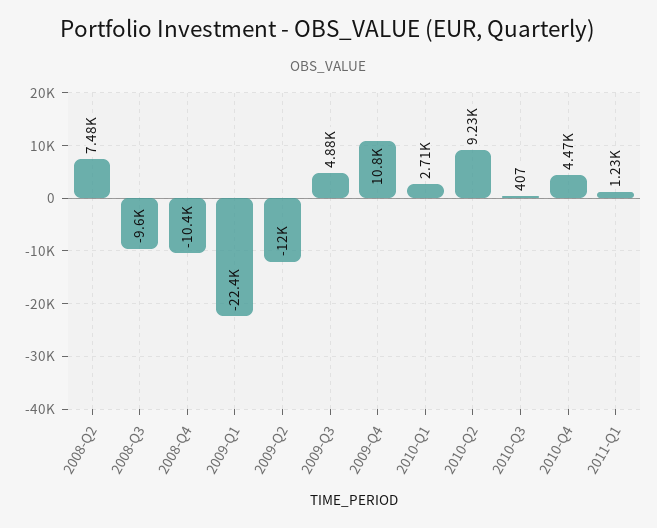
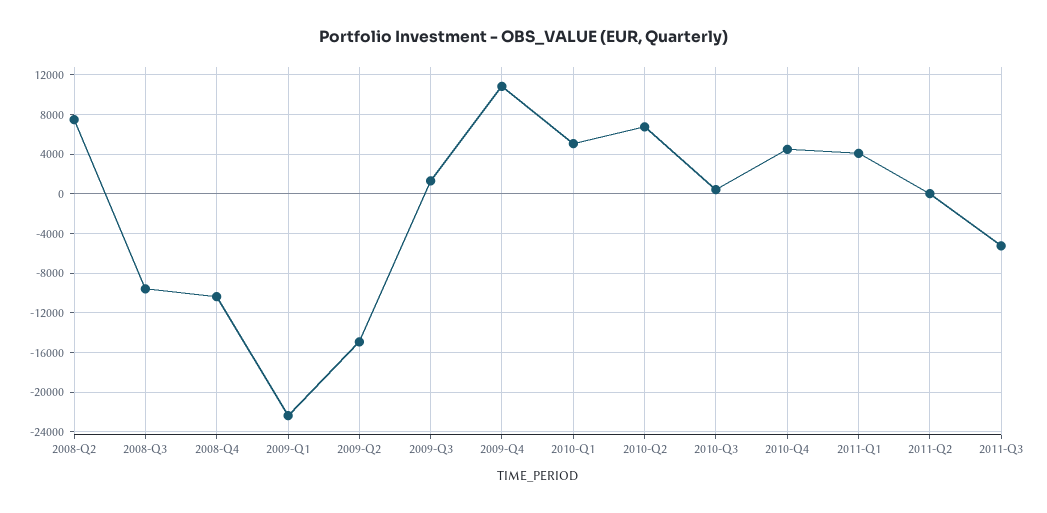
2009-Q2: -12000 -> -15000
2009-Q3: 4880 -> 1000
2010-Q1: 2710 -> 5000
2010-Q2: 9230 -> 7000
2011-Q1: 1230 -> 4000
2011-Q2: none -> 0
2011-Q3: none -> -5000

